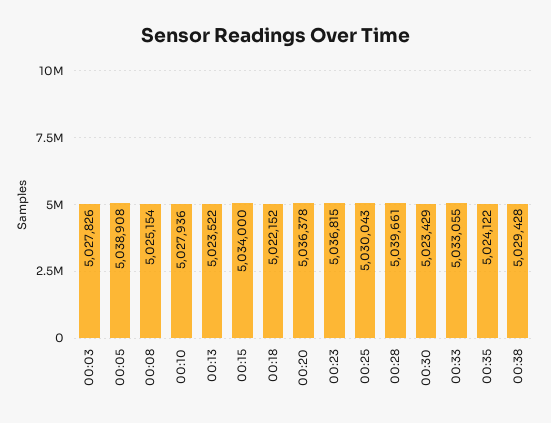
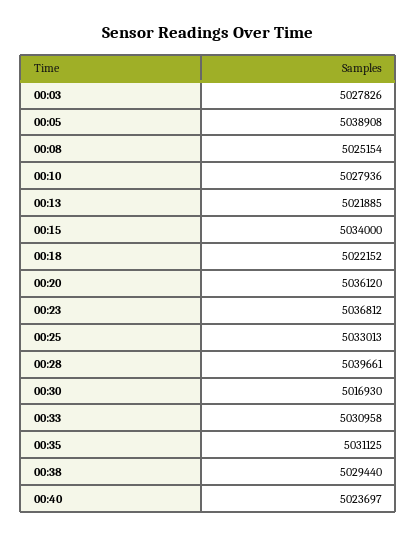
00:13: 5023522 -> 5021885
00:20: 5036378 -> 5036120
00:23: 5036815 -> 5036812
00:25: 5030043 -> 5033013
00:30: 5023429 -> 5016930
00:33: 5033055 -> 5030958
00:35: 5024122 -> 5031125
00:38: 5029428 -> 5029440
00:40: none -> 5023697

